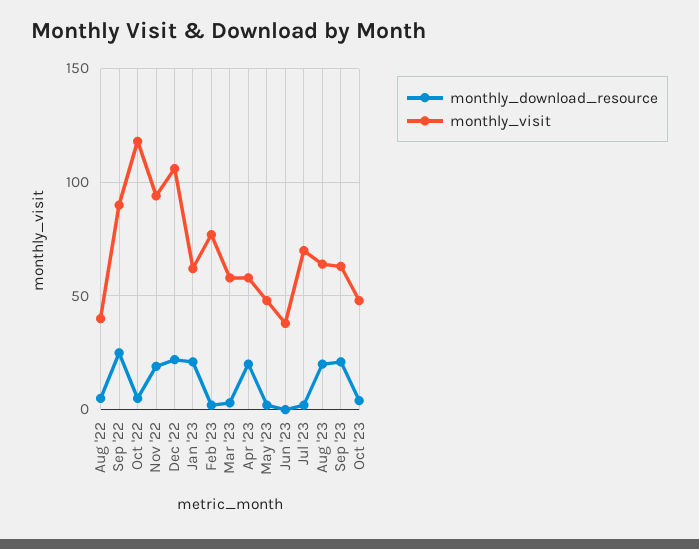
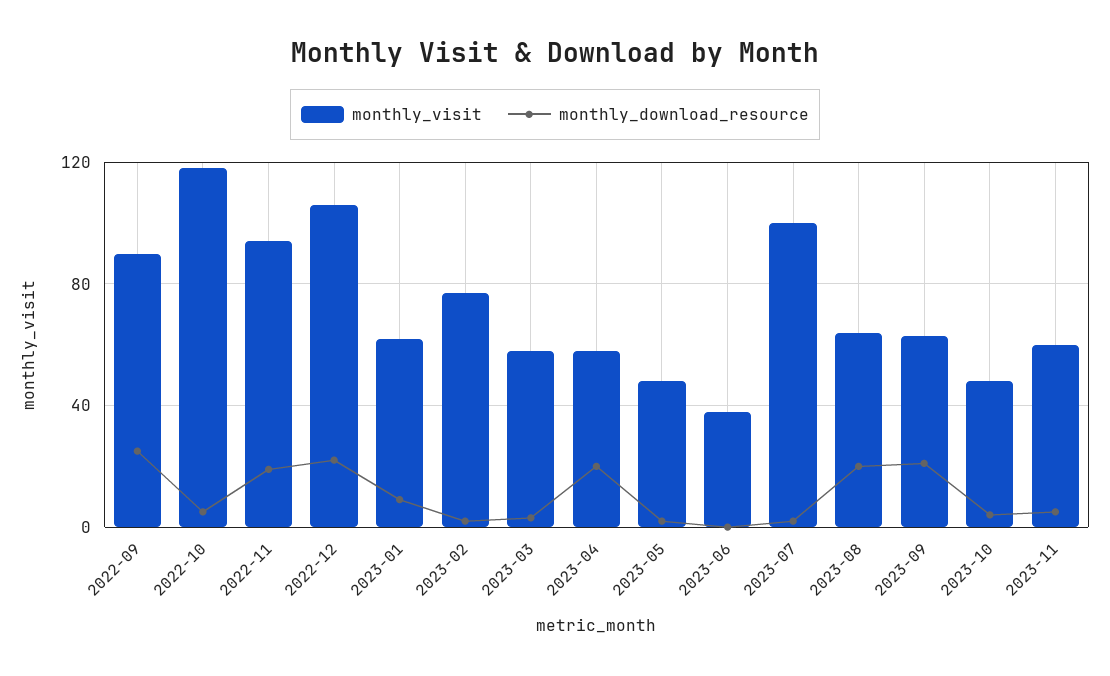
monthly_download_resource, Aug '22: 5 -> none
monthly_visit, Aug '22: 40 -> none
monthly_download_resource, Jan '23: 20 -> 10
monthly_visit, Jul '23: 70 -> 100
monthly_visit, 2023-11: none -> 60
monthly_download_resource, 2023-11: none -> 5

